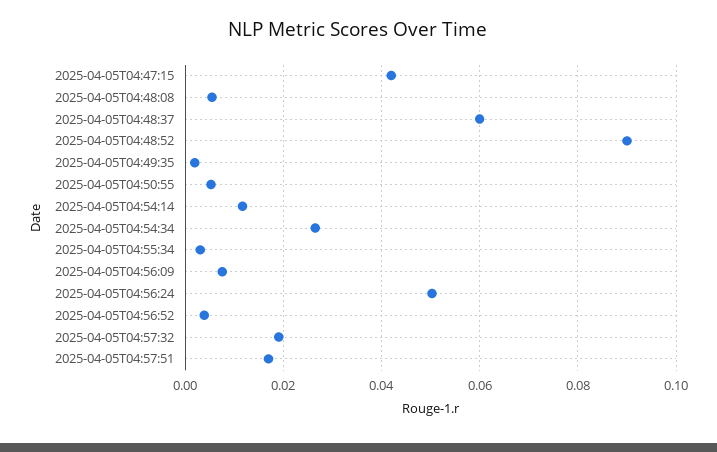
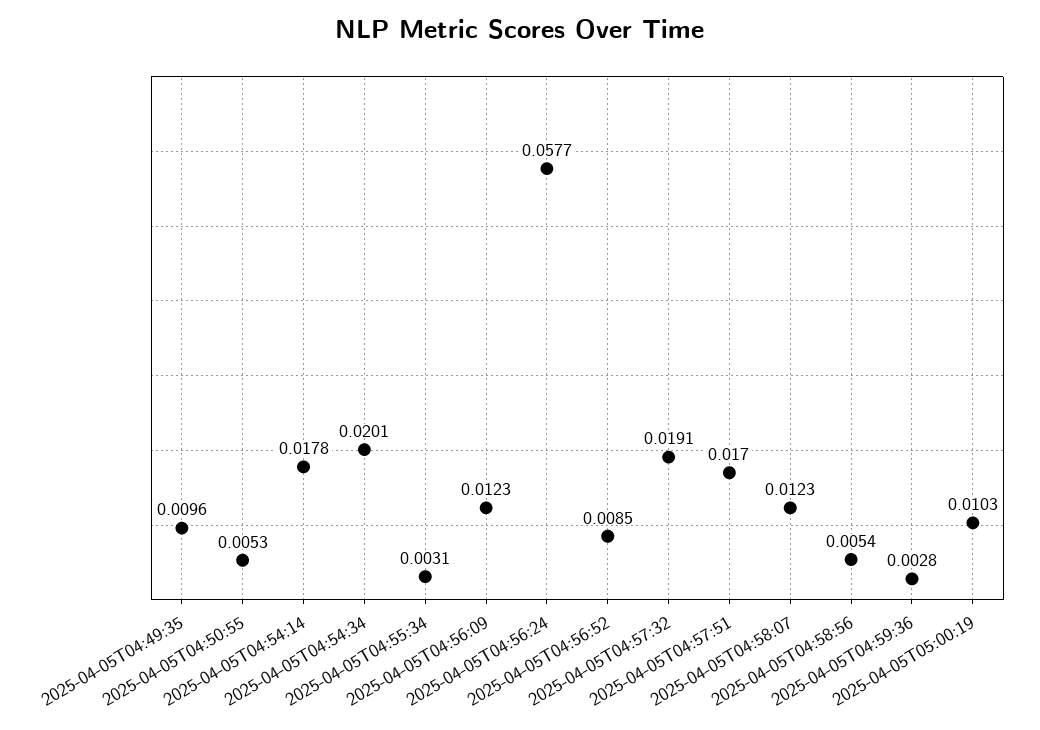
2025-04-05T04:47:15: 0.042 -> none
2025-04-05T04:48:08: 0.006 -> none
2025-04-05T04:48:37: 0.06 -> none
2025-04-05T04:48:52: 0.09 -> none
2025-04-05T04:49:35: 0.002 -> 0.0096
2025-04-05T04:54:14: 0.012 -> 0.0178
2025-04-05T04:54:34: 0.026 -> 0.0201
2025-04-05T04:56:09: 0.008 -> 0.0123
2025-04-05T04:56:24: 0.05 -> 0.0577
2025-04-05T04:56:52: 0.004 -> 0.0085
2025-04-05T04:58:07: none -> 0.0123
2025-04-05T04:58:56: none -> 0.0054
2025-04-05T04:59:36: none -> 0.0028
2025-04-05T05:00:19: none -> 0.0103

